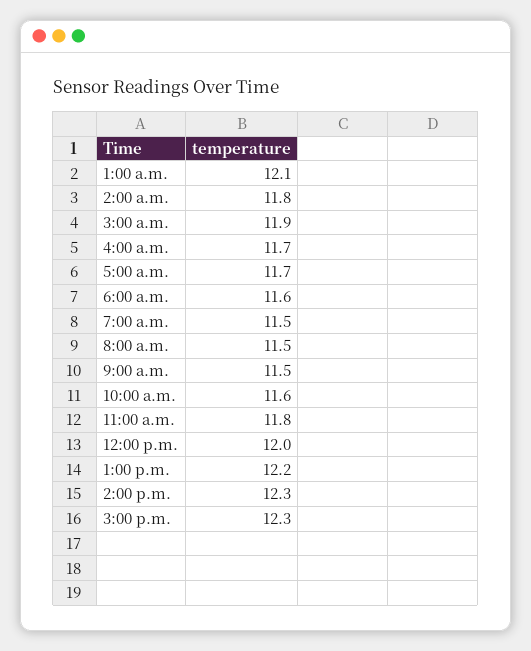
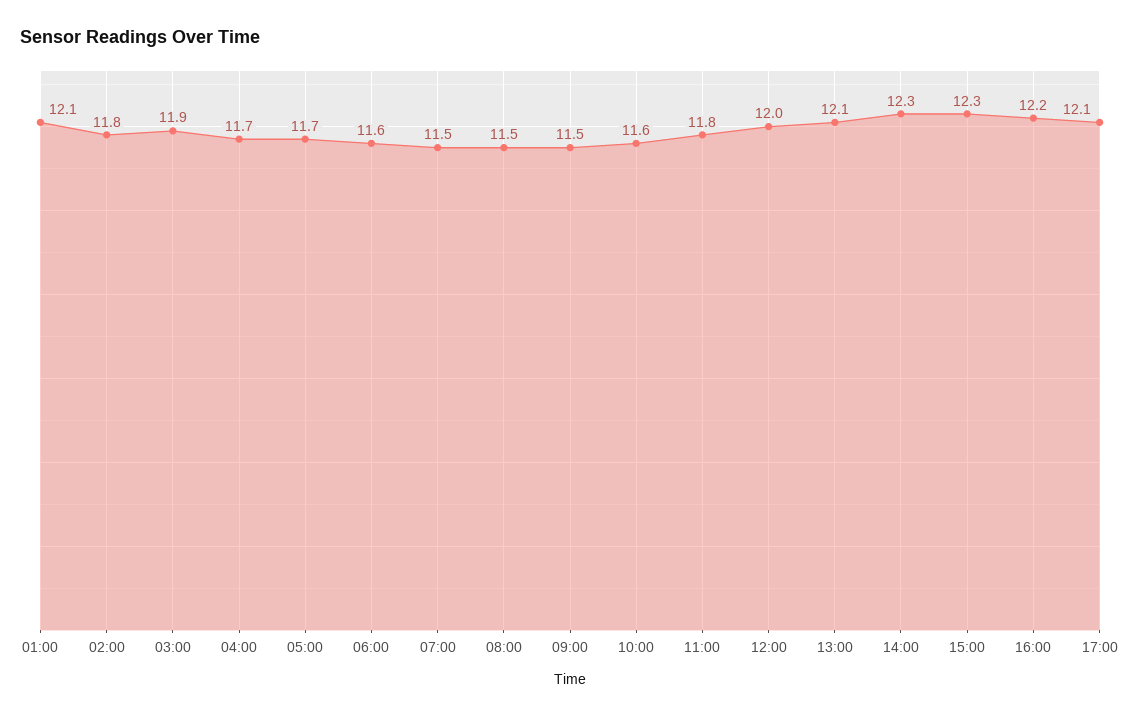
1:00 p.m.: 12.2 -> 12.1
16:00: none -> 12.2
17:00: none -> 12.1

